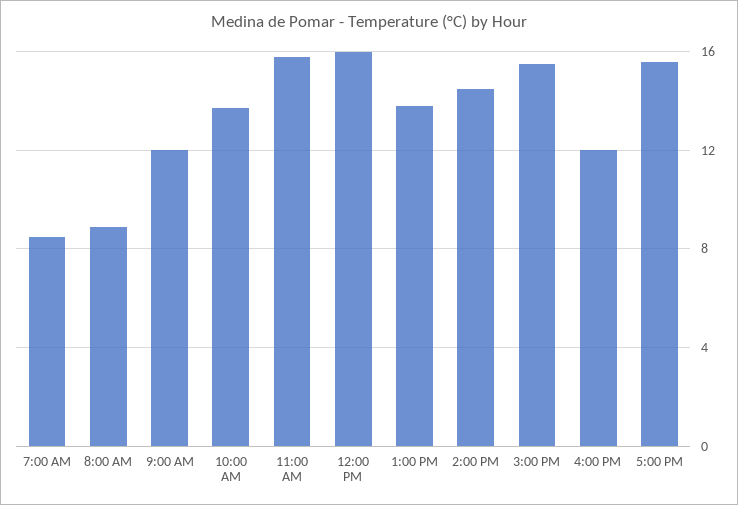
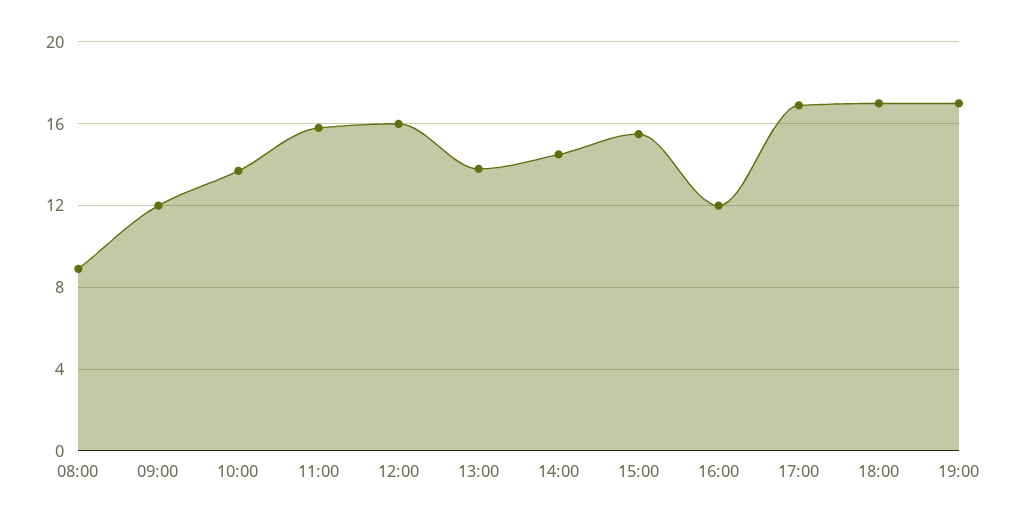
7:00 AM: 8.5 -> none
5:00 PM: 15.5 -> 17
18:00: none -> 17
19:00: none -> 17

